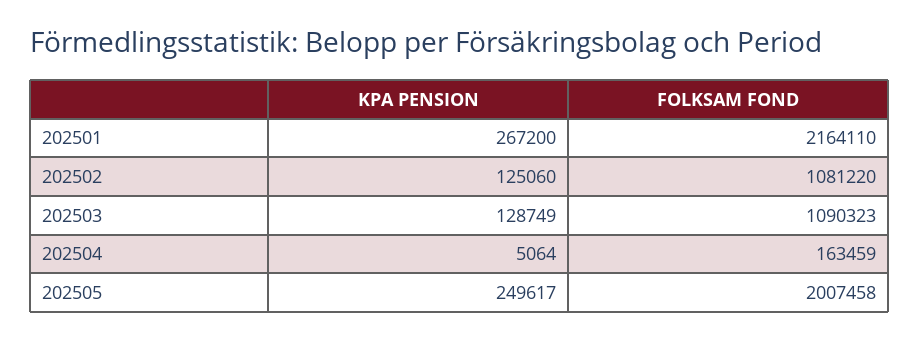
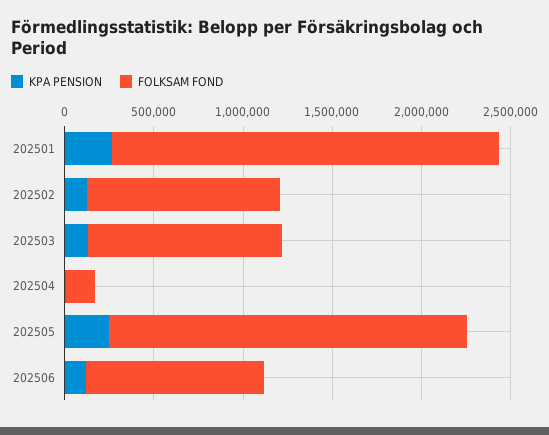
KPA PENSION, 202506: none -> 100000
FOLKSAM FOND, 202506: none -> 1000000

